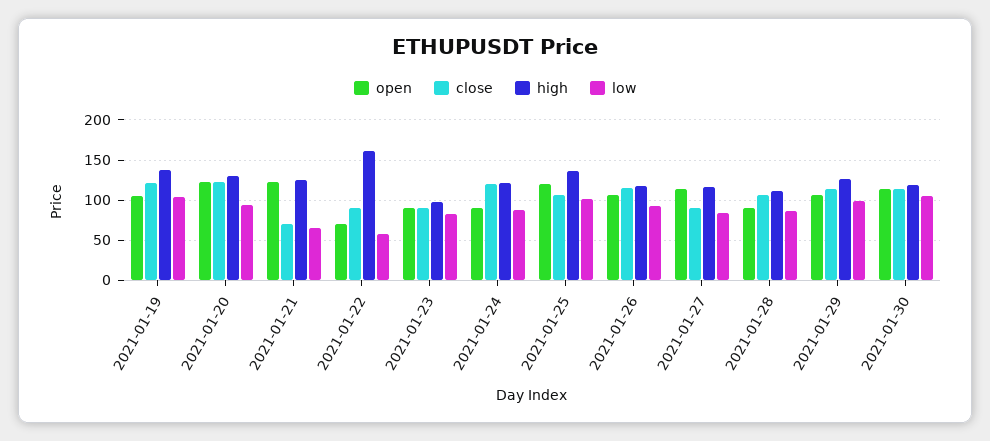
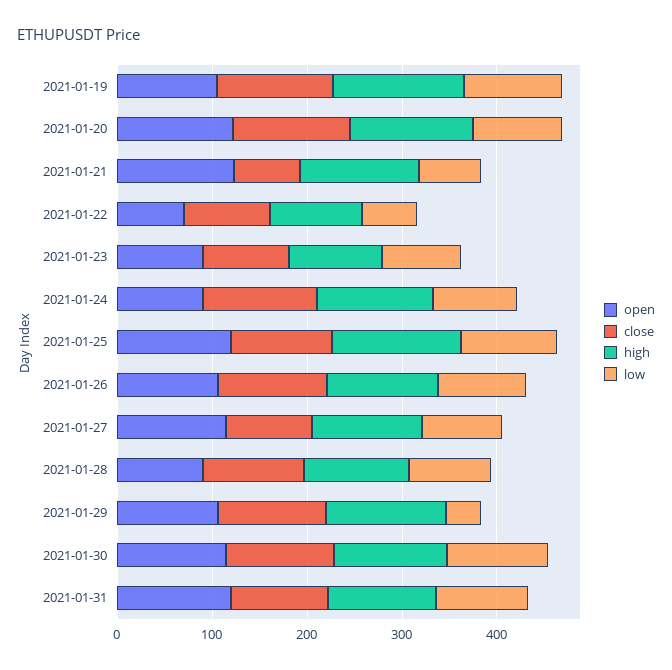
high, 2021-01-22: 160 -> 100
low, 2021-01-29: 100 -> 40
open, 2021-01-31: none -> 120
close, 2021-01-31: none -> 100
high, 2021-01-31: none -> 120
low, 2021-01-31: none -> 100

